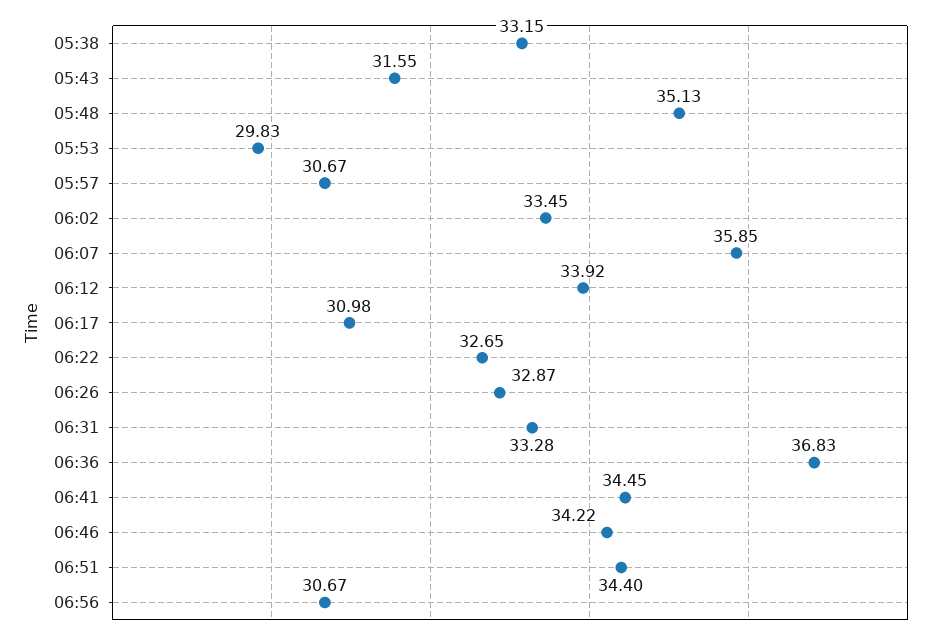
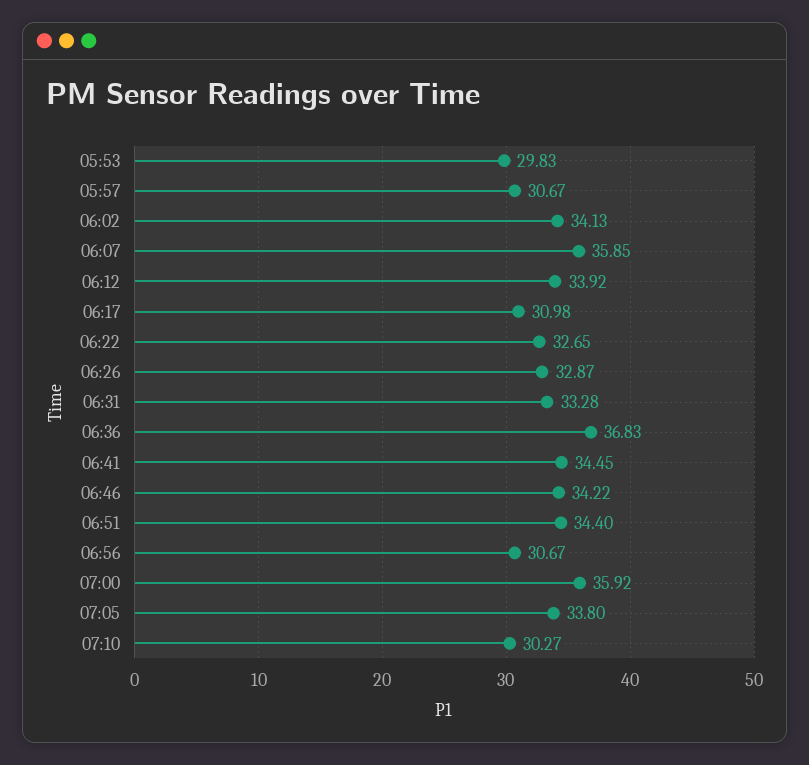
05:38: 33.15 -> none
05:43: 31.55 -> none
05:48: 35.13 -> none
06:02: 33.45 -> 34.13
07:00: none -> 35.92
07:05: none -> 33.8
07:10: none -> 30.27

